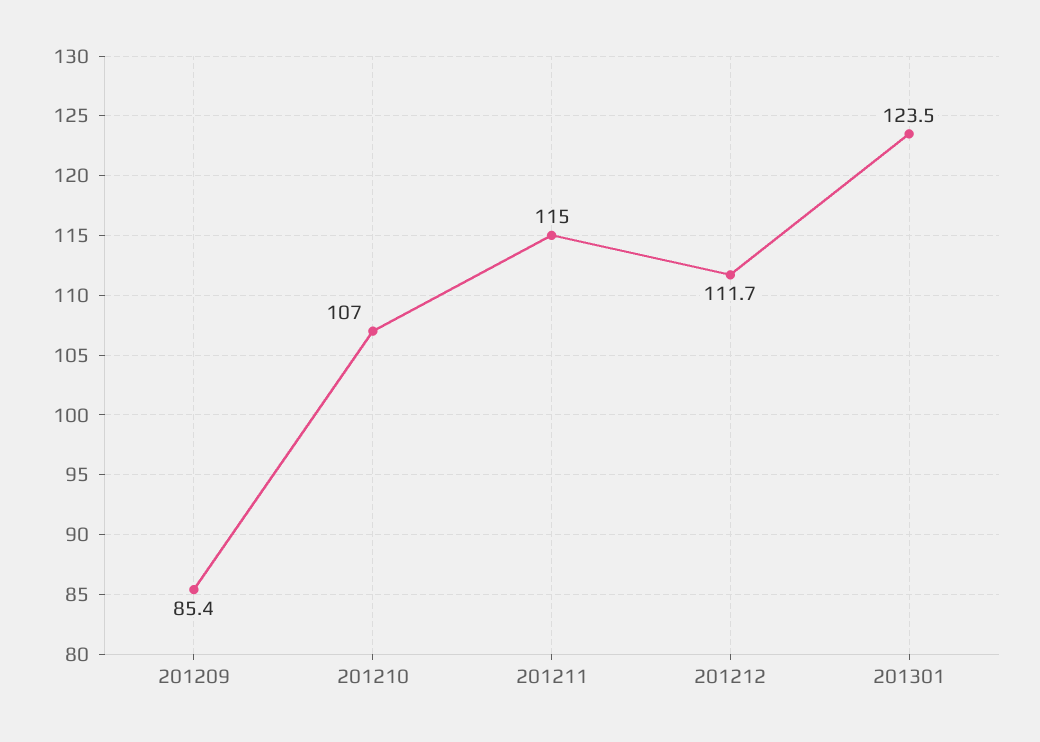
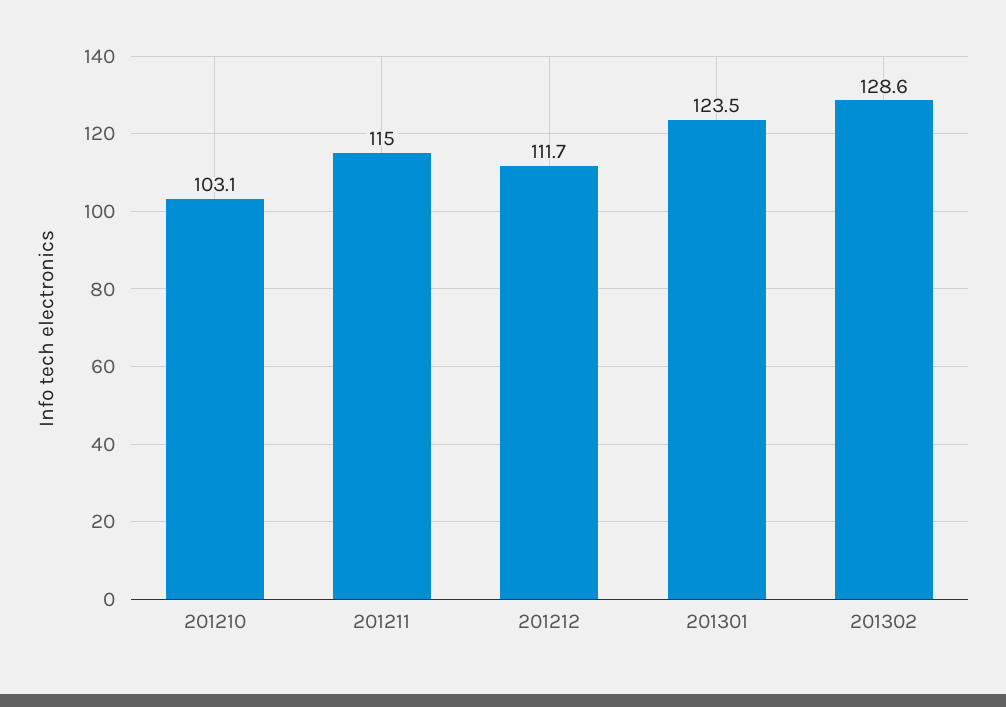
201209: 85.4 -> none
201210: 107 -> 103.1
201302: none -> 128.6

